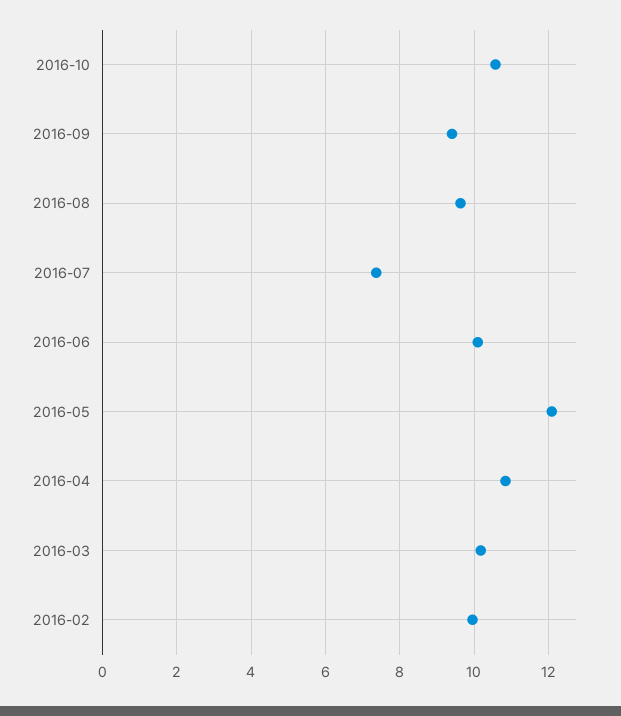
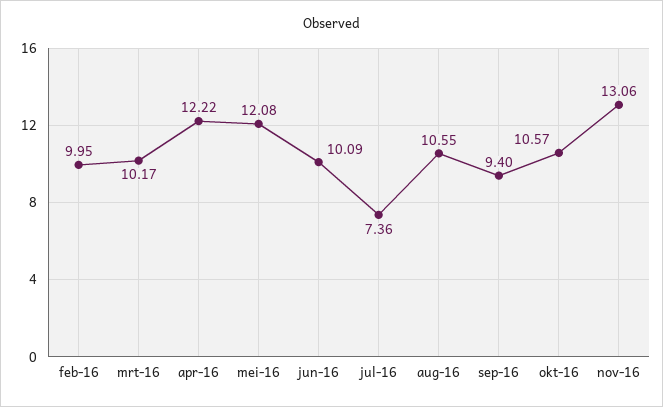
2016-08: 9.6 -> 10.55
2016-04: 10.8 -> 12.22
nov-16: none -> 13.06

